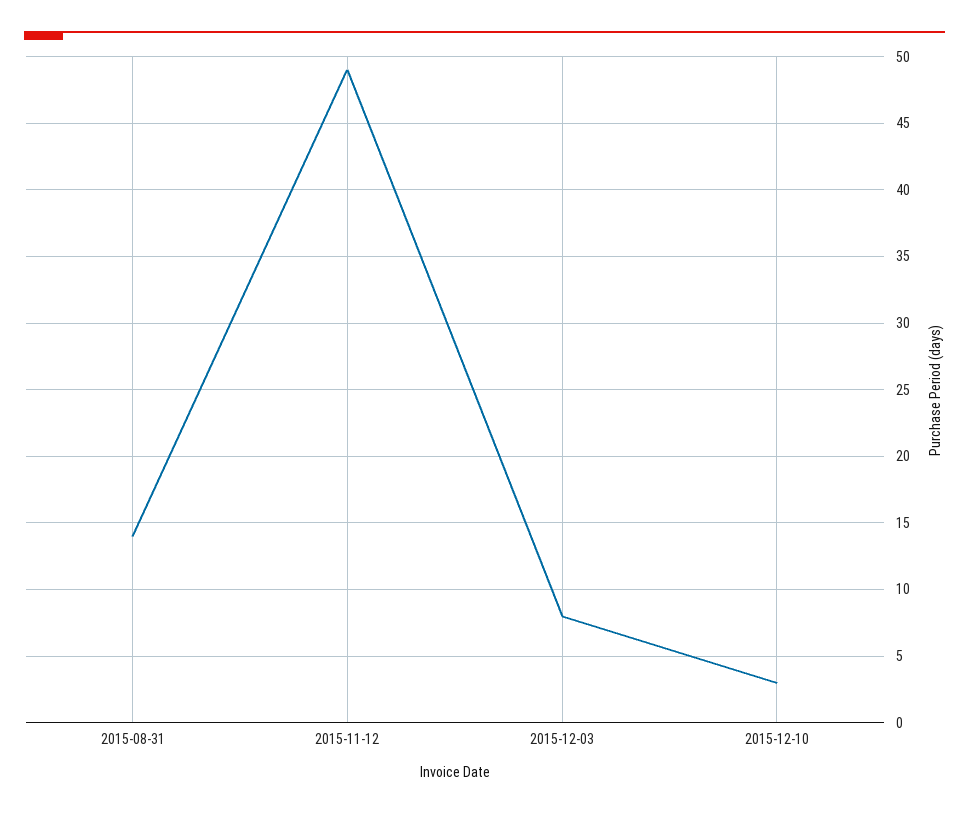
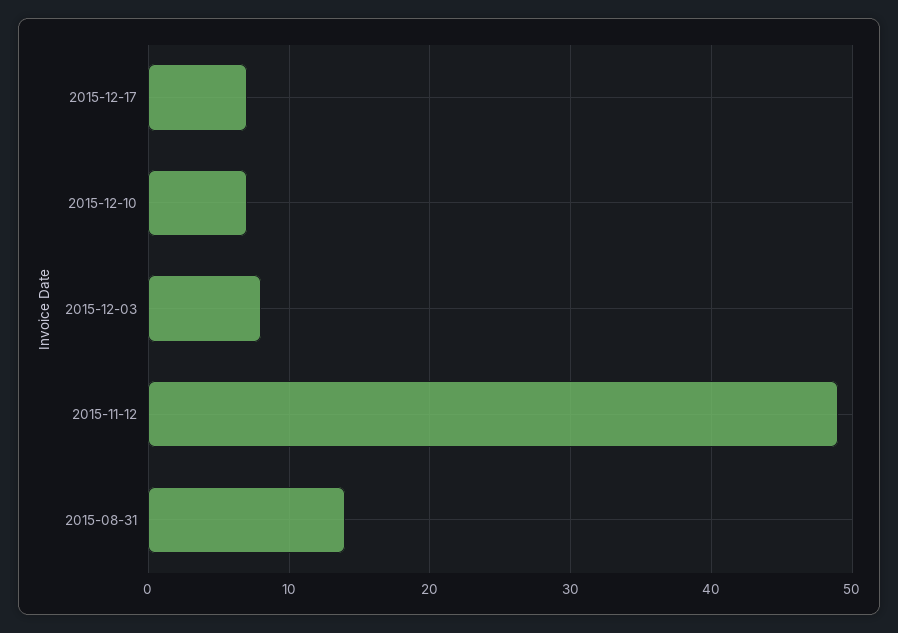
2015-12-10: 3 -> 7
2015-12-17: none -> 7

